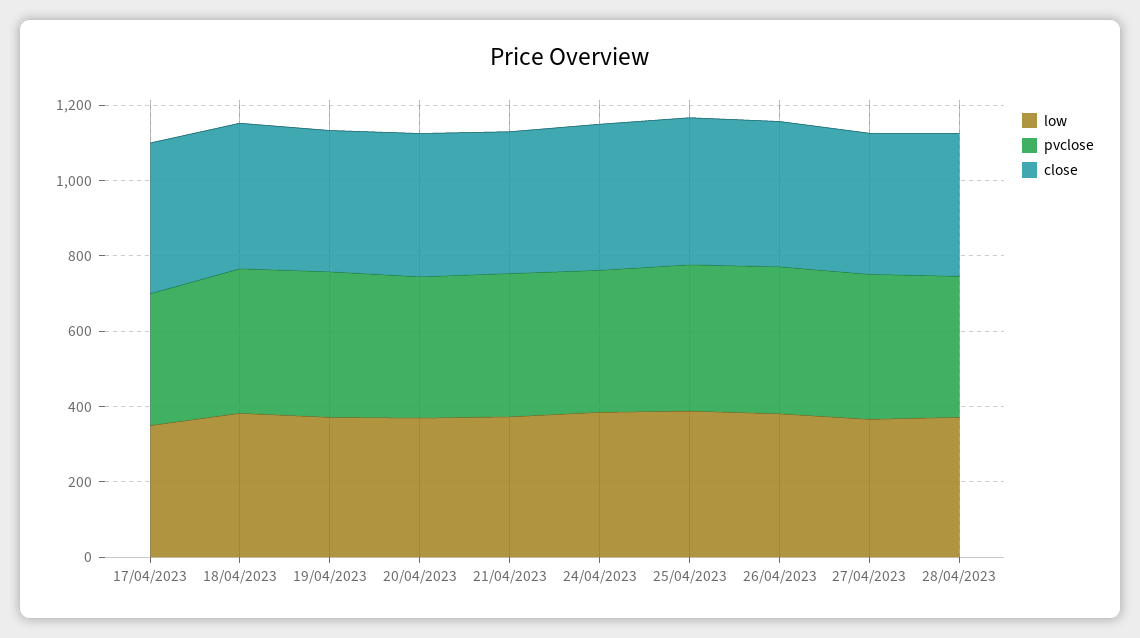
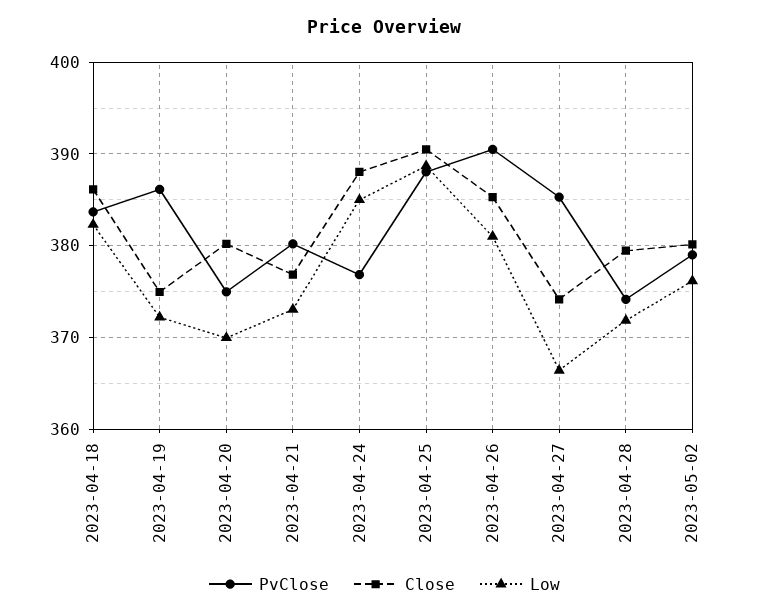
low, 17/04/2023: 350 -> none
pvclose, 17/04/2023: 350 -> none
close, 17/04/2023: 400 -> none
pvclose, 2023-05-02: none -> 379
close, 2023-05-02: none -> 380
low, 2023-05-02: none -> 376

